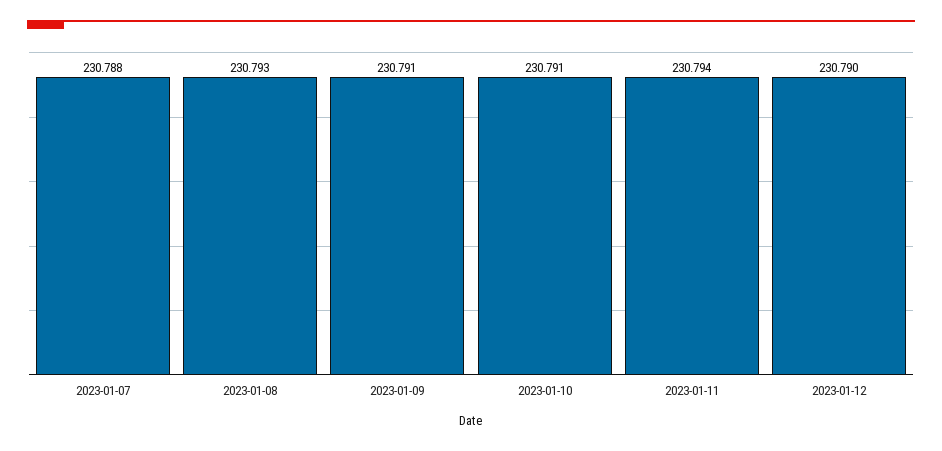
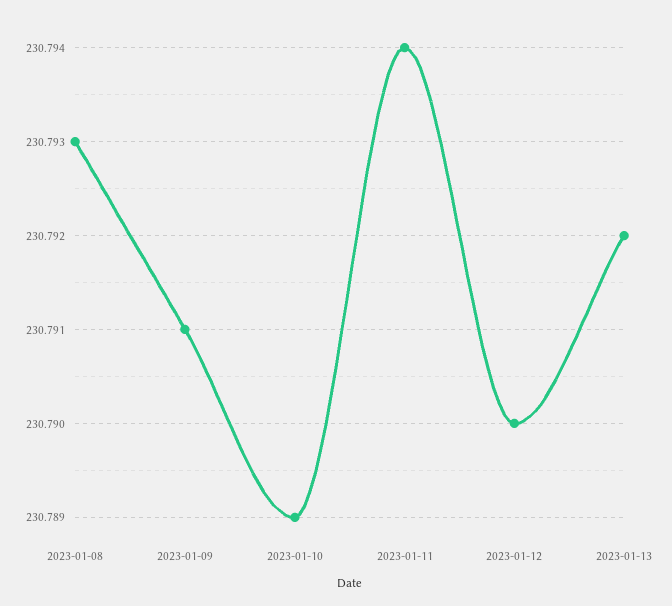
2023-01-07: 230.788 -> none
2023-01-10: 230.791 -> 230.789
2023-01-13: none -> 230.792

